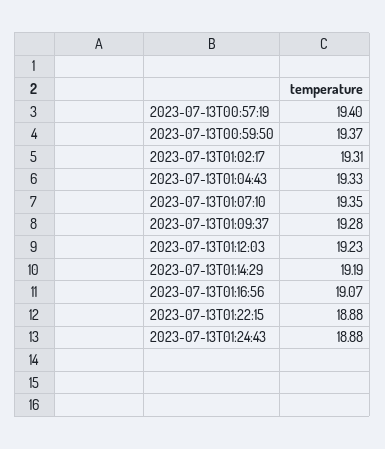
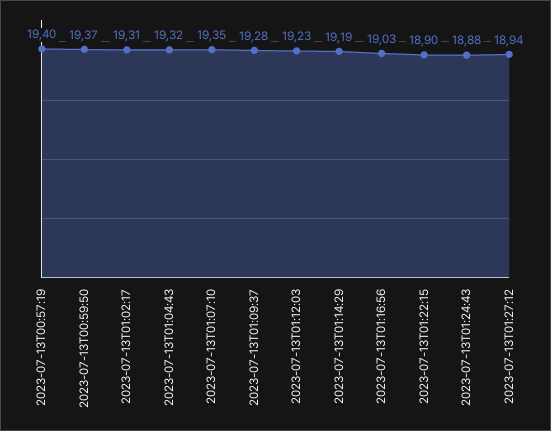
2023-07-13T01:04:43: 19.33 -> 19.32
2023-07-13T01:16:56: 19.07 -> 19.03
2023-07-13T01:22:15: 18.88 -> 18.9
2023-07-13T01:27:12: none -> 18.94

